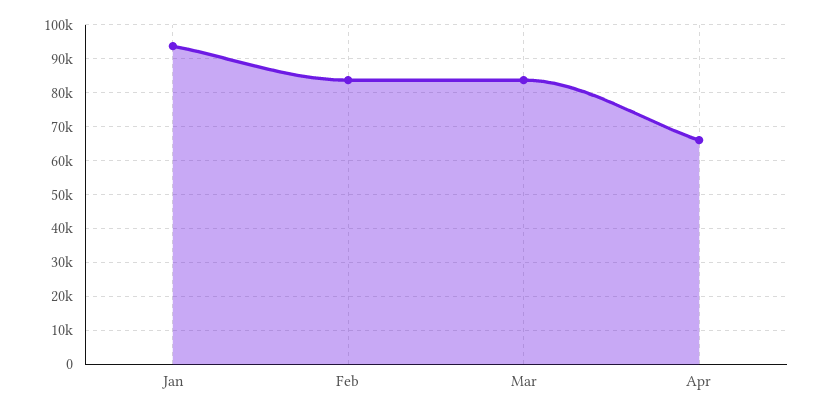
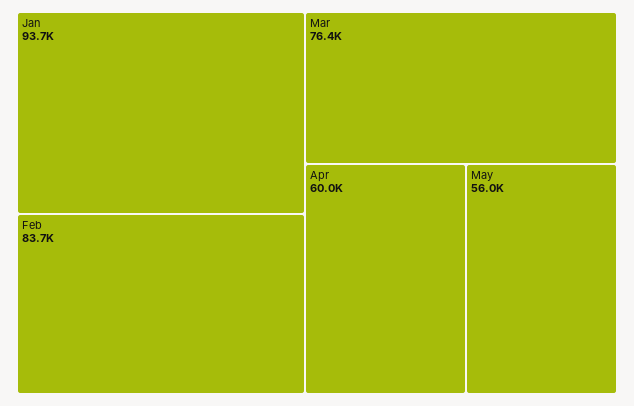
Mar: 84000 -> 76400
Apr: 66000 -> 60000
May: none -> 56000

